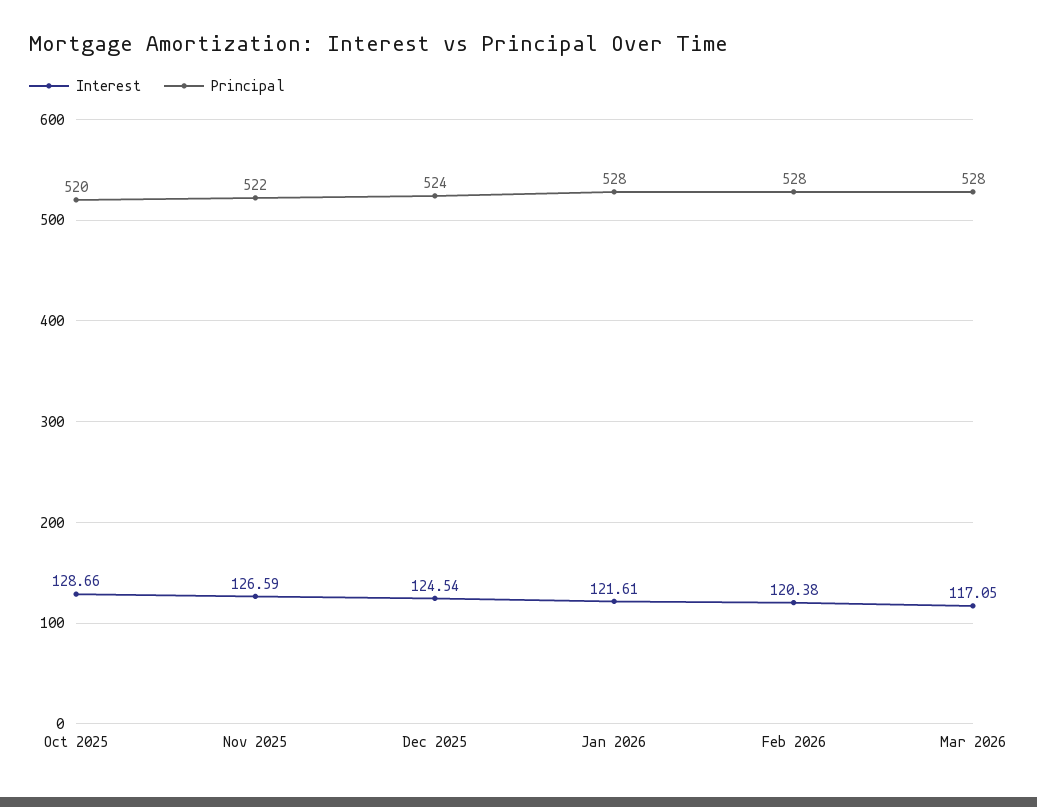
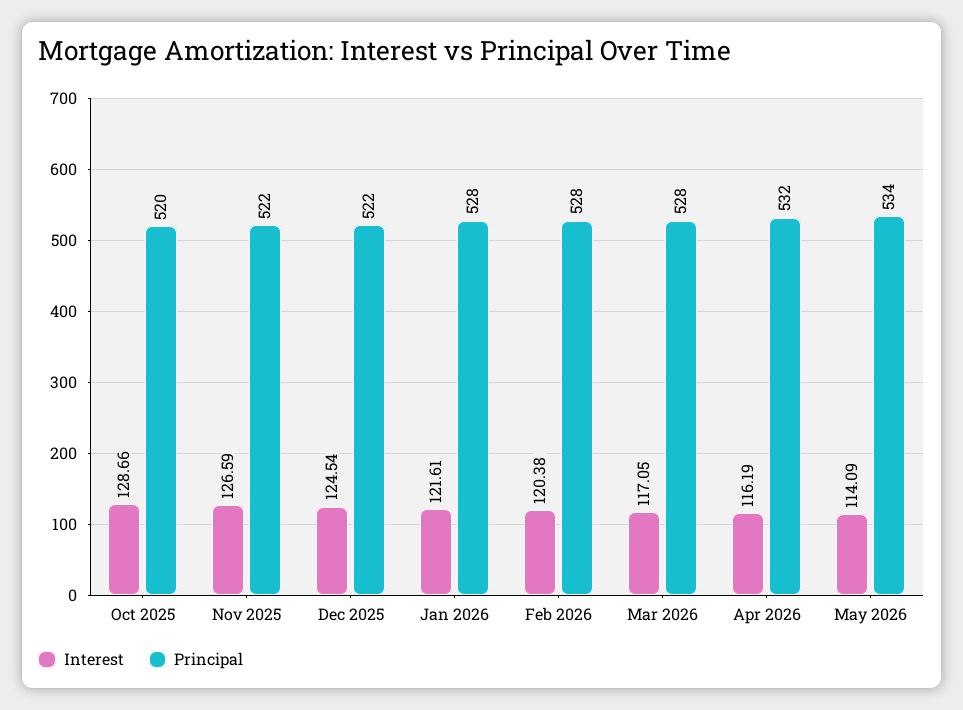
Principal, Dec 2025: 524 -> 522
Interest, Apr 2026: none -> 116.19
Principal, Apr 2026: none -> 532
Interest, May 2026: none -> 114.09
Principal, May 2026: none -> 534

